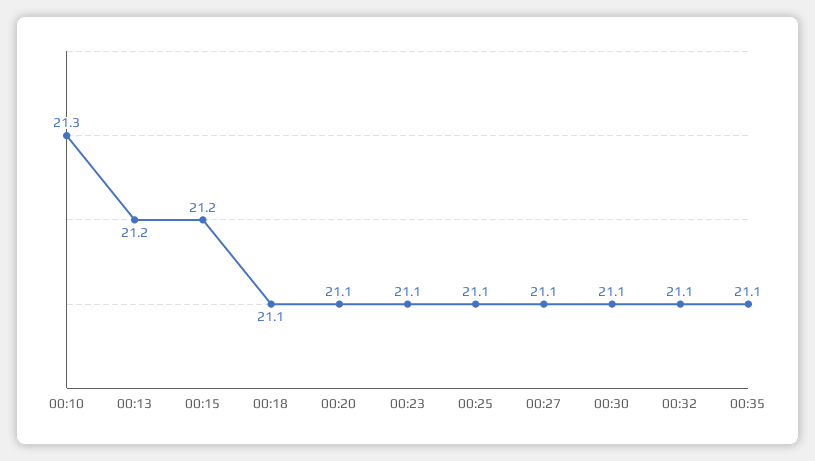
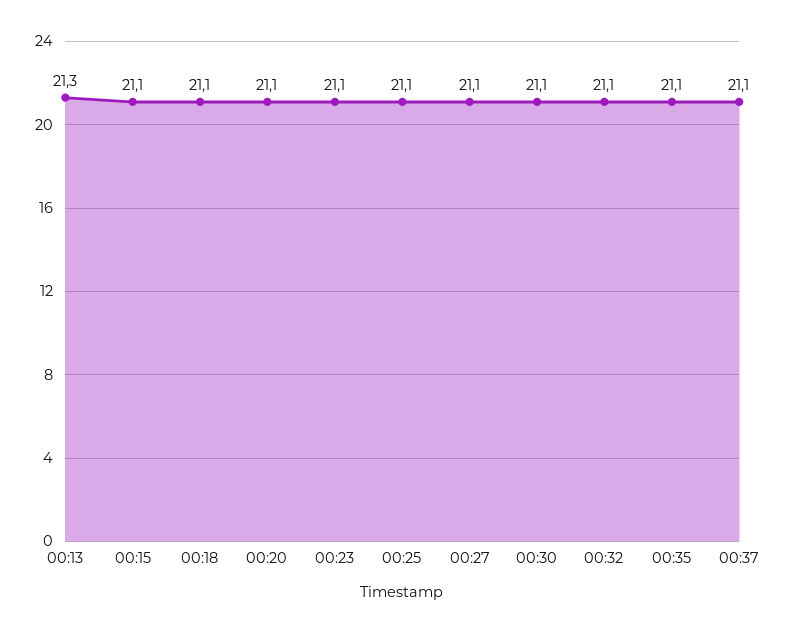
00:10: 21.3 -> none
00:13: 21.2 -> 21.3
00:15: 21.2 -> 21.1
00:37: none -> 21.1

